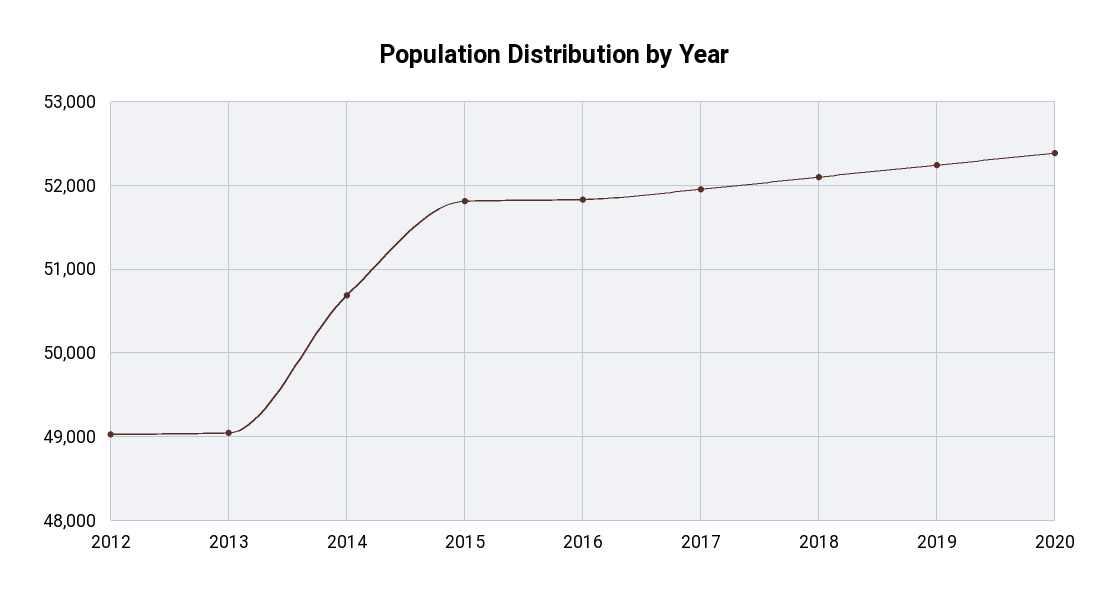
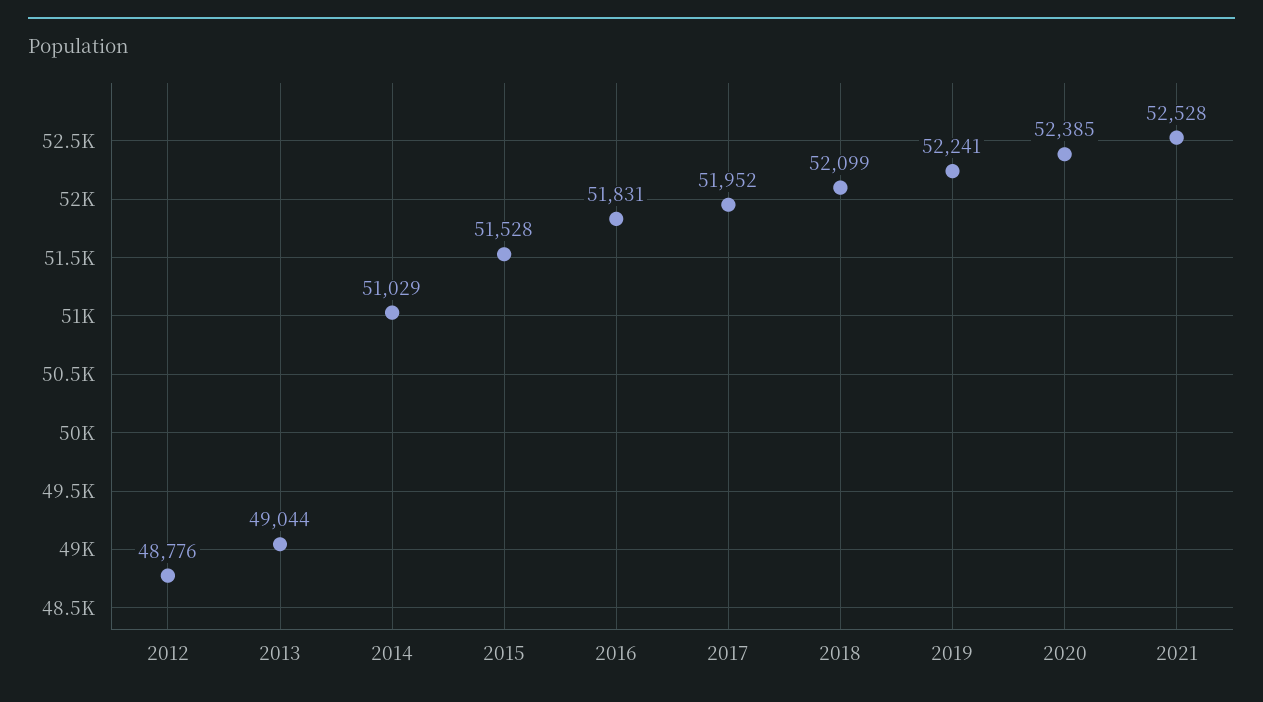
2012: 49000 -> 48776
2014: 50700 -> 51029
2015: 51800 -> 51528
2021: none -> 52528

